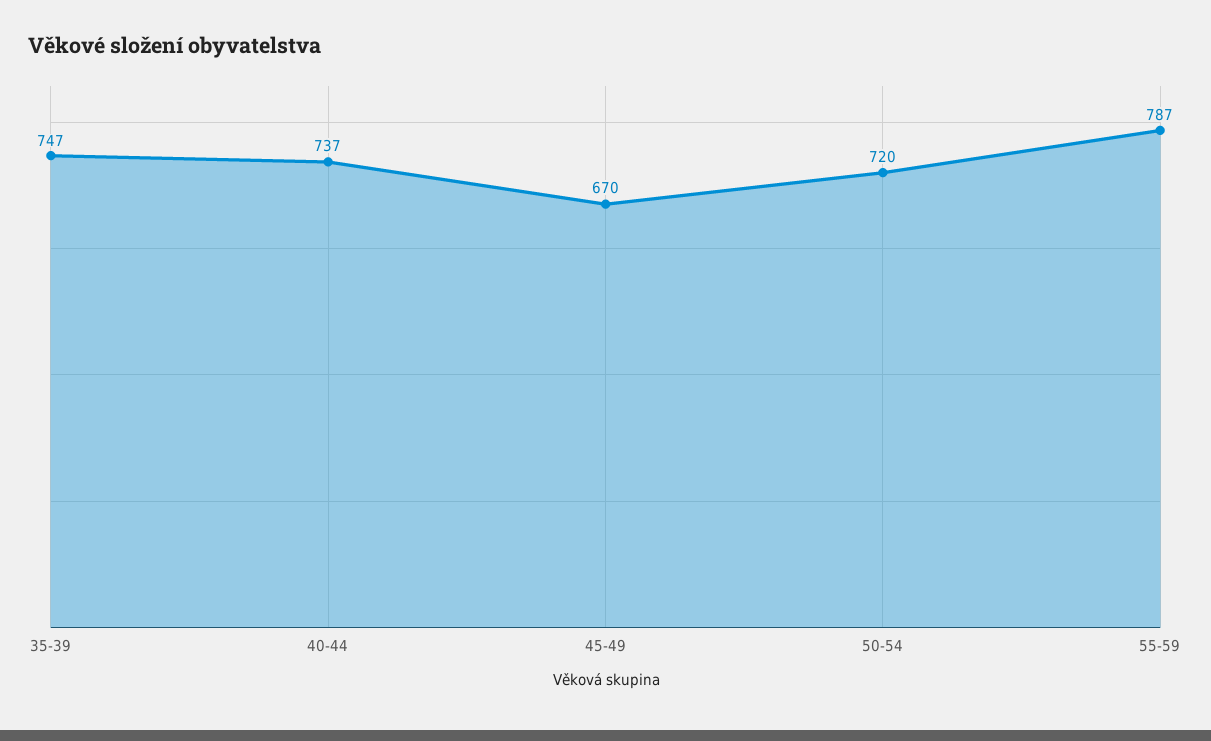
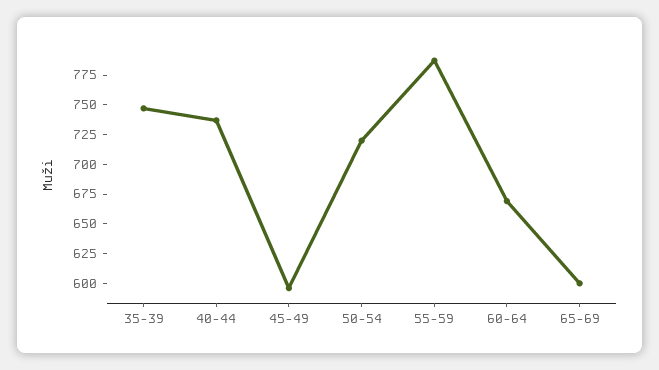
45-49: 670 -> 600
60-64: none -> 675
65-69: none -> 600

